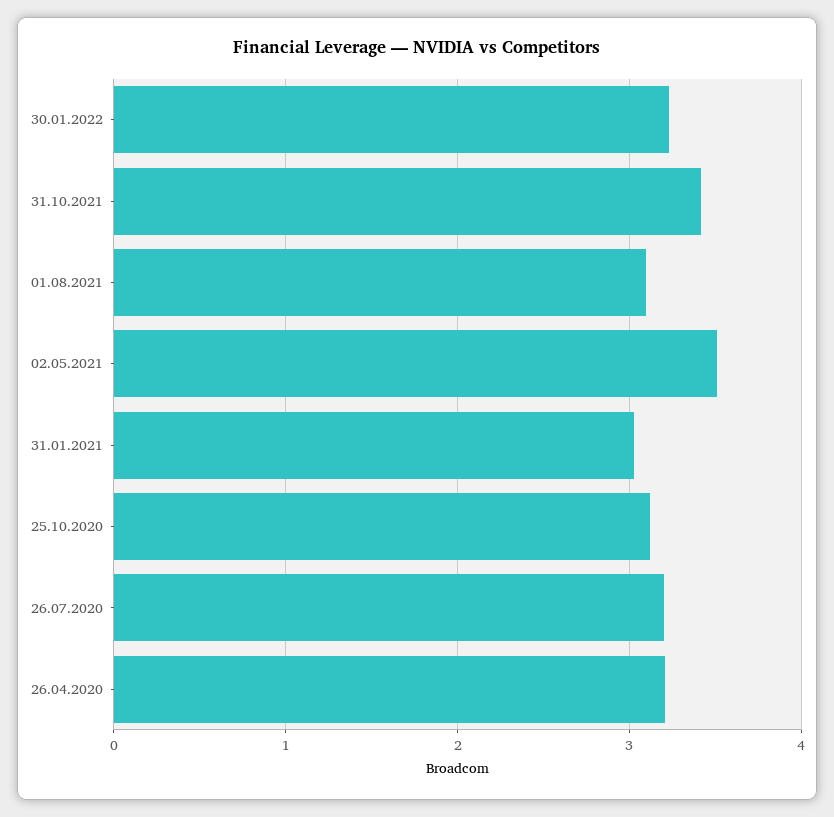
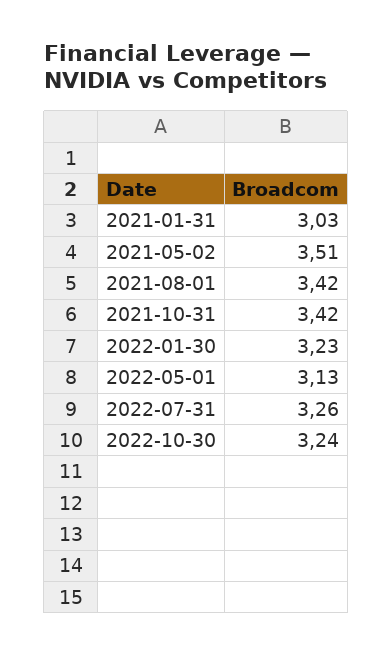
01.08.2021: 3.1 -> 3.42
25.10.2020: 3.1 -> none
26.07.2020: 3.2 -> none
26.04.2020: 3.2 -> none
2022-05-01: none -> 3.13
2022-07-31: none -> 3.26
2022-10-30: none -> 3.24

